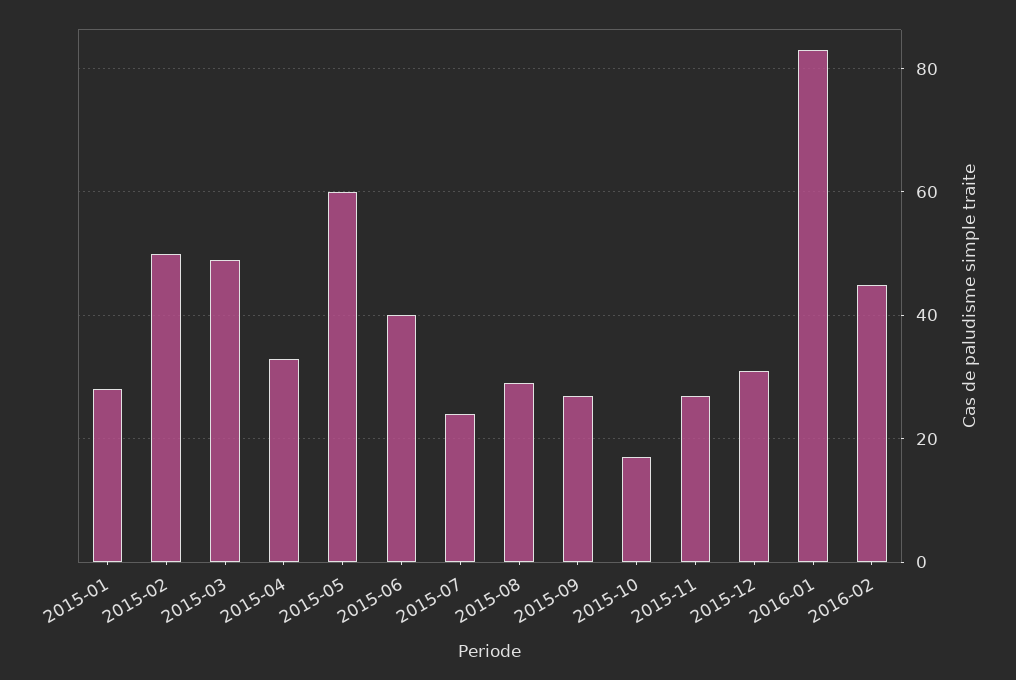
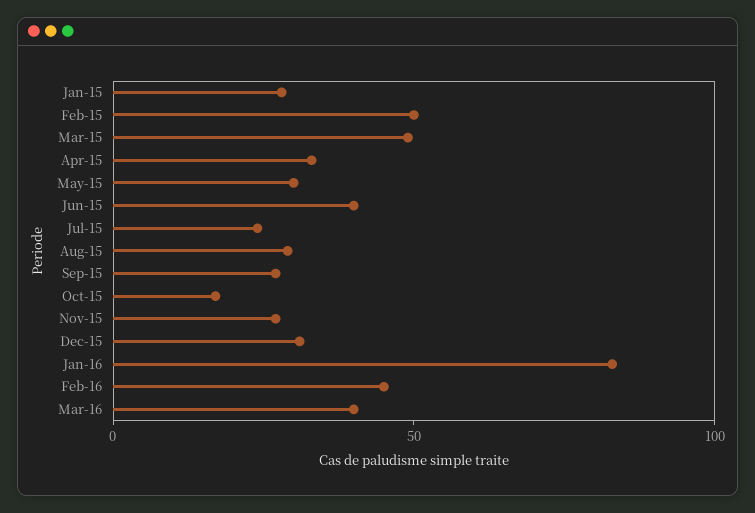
2015-05: 60 -> 30
Mar-16: none -> 40

